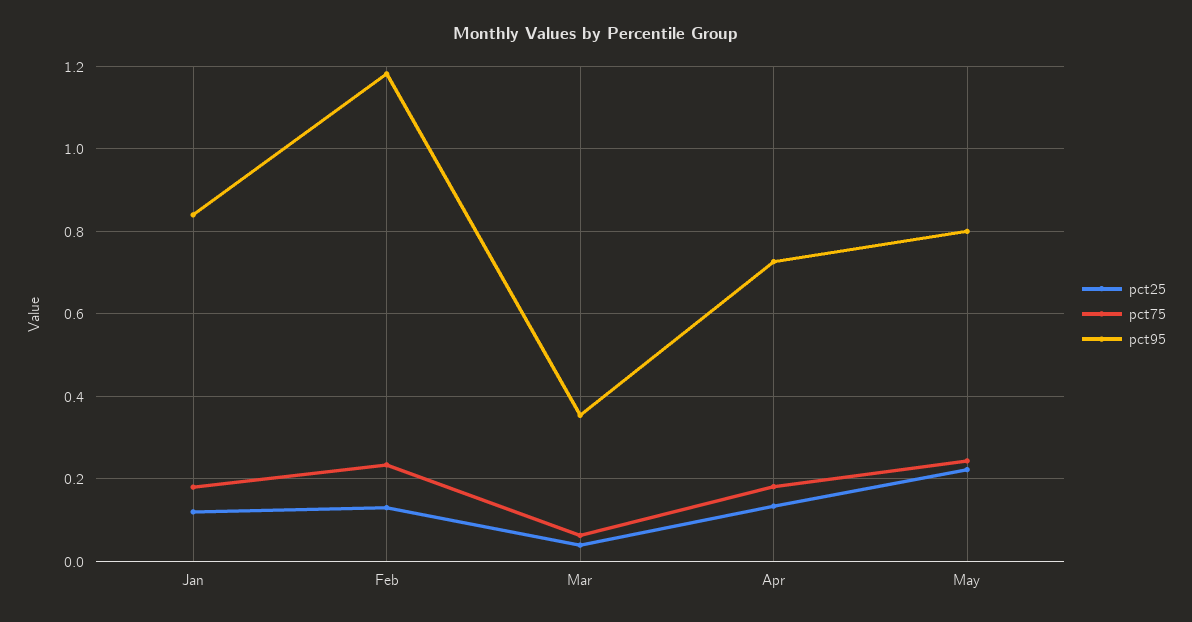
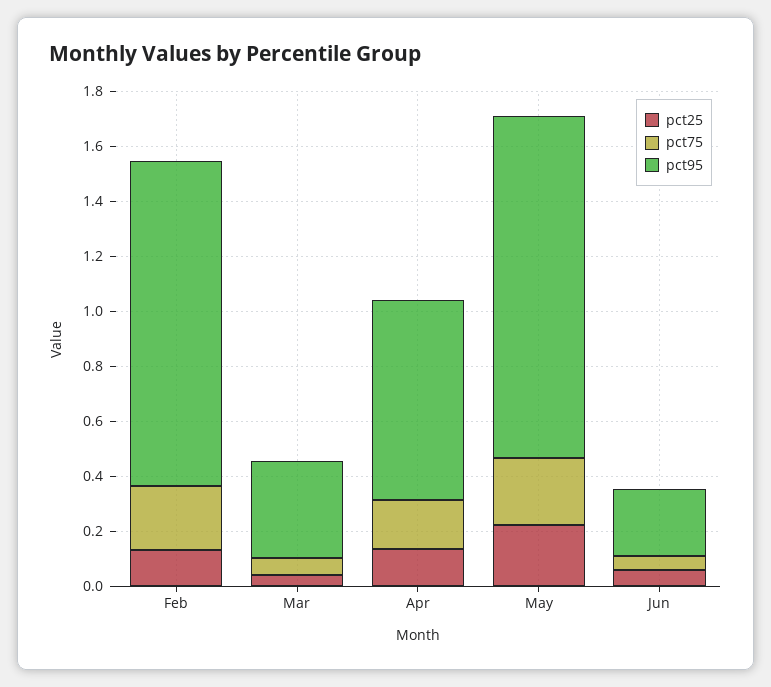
pct25, Jan: 0.12 -> none
pct75, Jan: 0.18 -> none
pct95, Jan: 0.84 -> none
pct95, May: 0.8 -> 1.25
pct25, Jun: none -> 0.05
pct75, Jun: none -> 0.05
pct95, Jun: none -> 0.25

